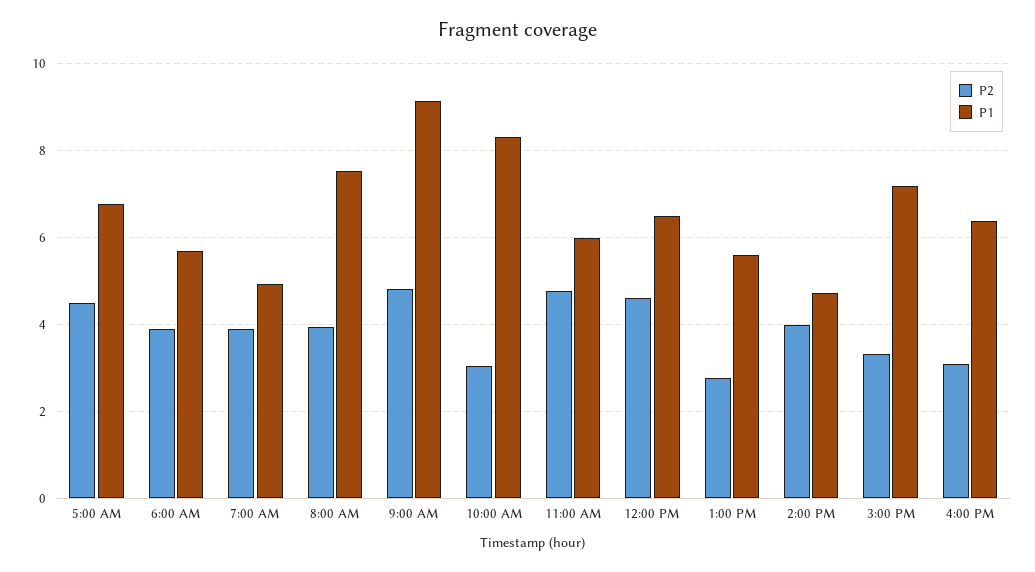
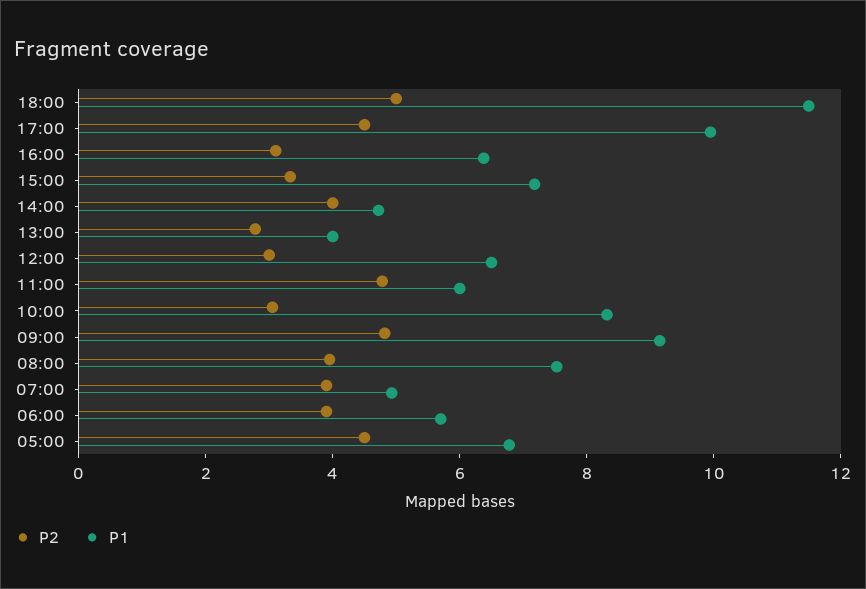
P2, 12:00 PM: 4.6 -> 3
P1, 1:00 PM: 5.6 -> 4
P2, 18:00: none -> 5
P1, 18:00: none -> 11.5
P2, 17:00: none -> 4.5
P1, 17:00: none -> 10

